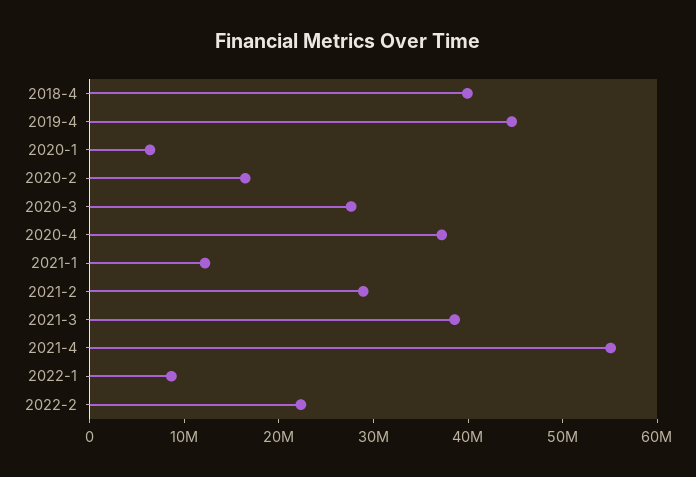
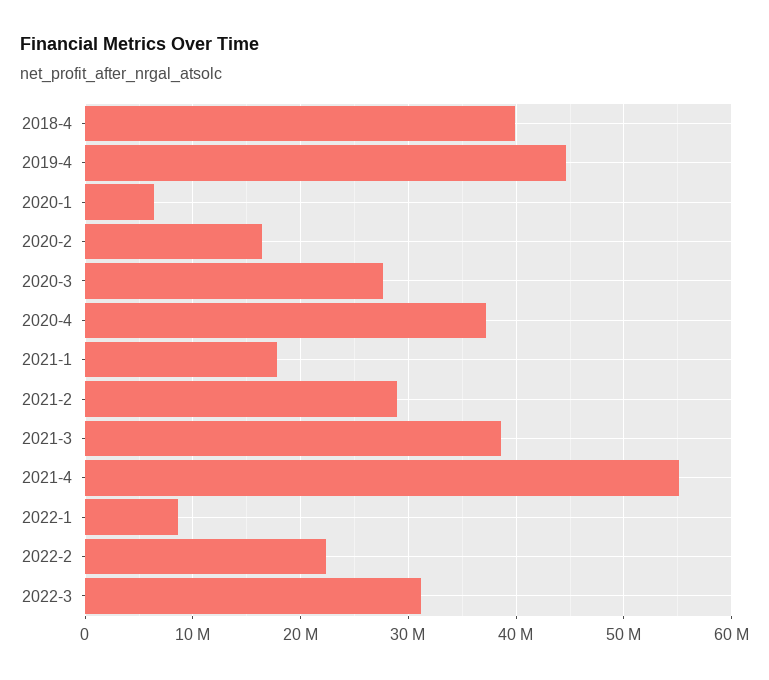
2021-1: 12000000 -> 18000000
2022-3: none -> 31000000

